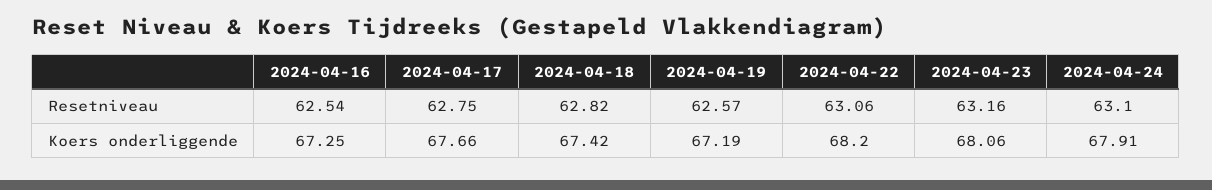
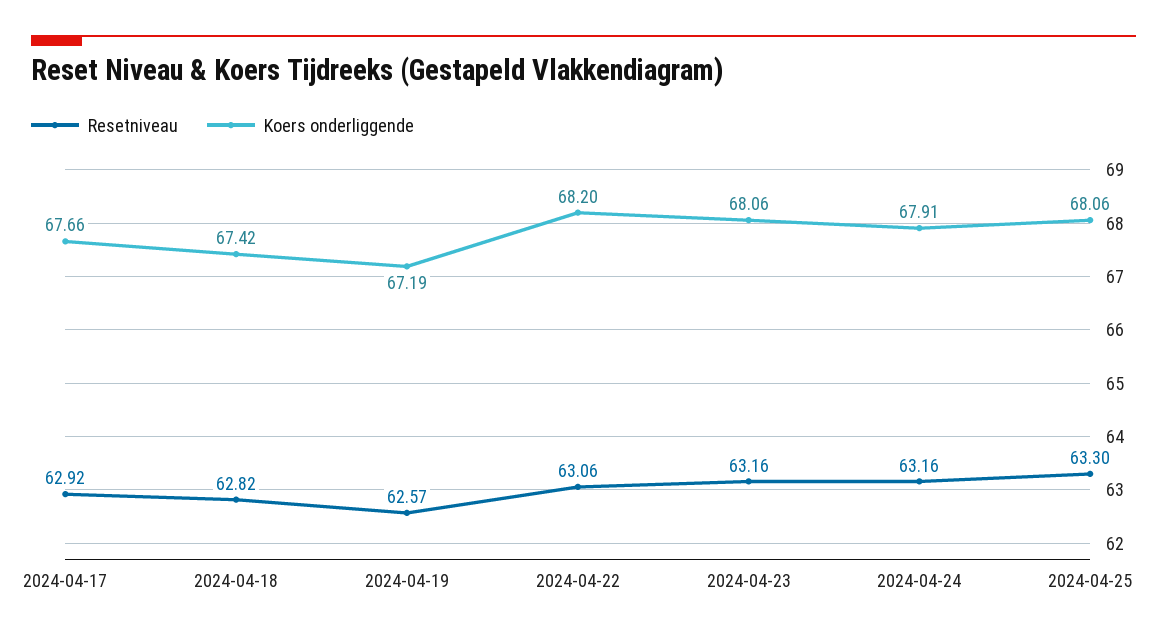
Resetniveau, 2024-04-16: 62.54 -> none
Resetniveau, 2024-04-17: 62.75 -> 62.92
Resetniveau, 2024-04-24: 63.1 -> 63.16
Koers onderliggende, 2024-04-16: 67.25 -> none
Resetniveau, 2024-04-25: none -> 63.3
Koers onderliggende, 2024-04-25: none -> 68.06

